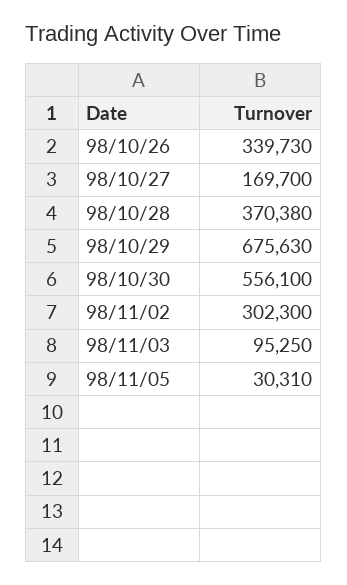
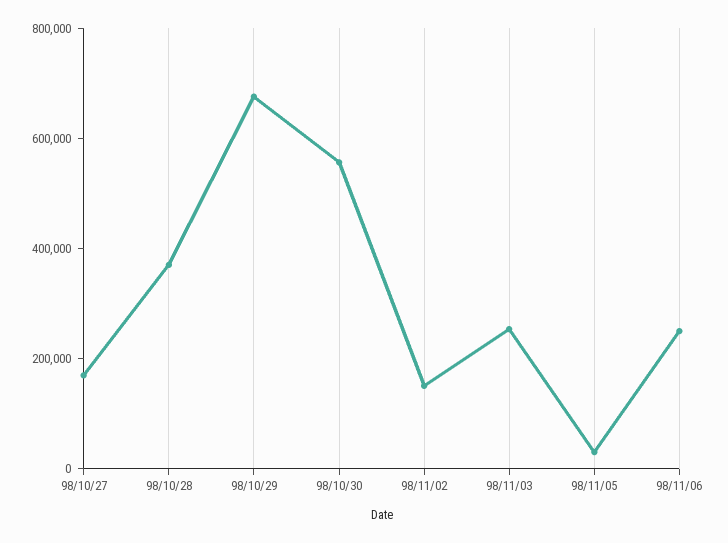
98/10/26: 339730 -> none
98/11/02: 302300 -> 150000
98/11/03: 95250 -> 250000
98/11/06: none -> 250000

